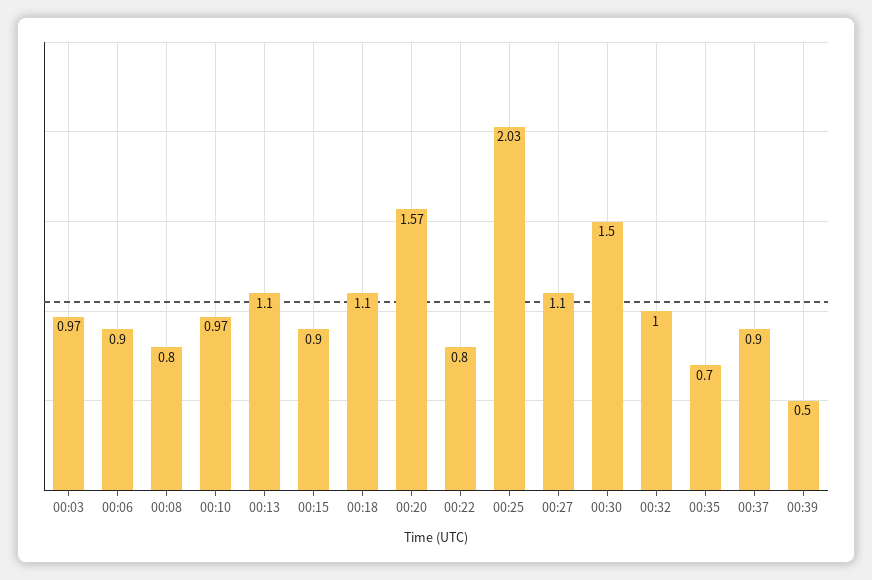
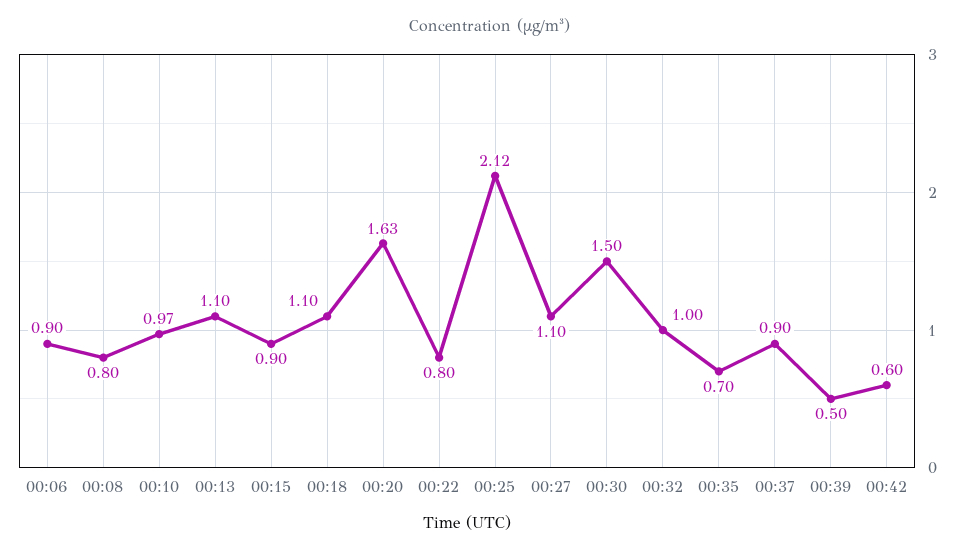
00:03: 0.97 -> none
00:20: 1.57 -> 1.63
00:25: 2.03 -> 2.12
00:42: none -> 0.6

